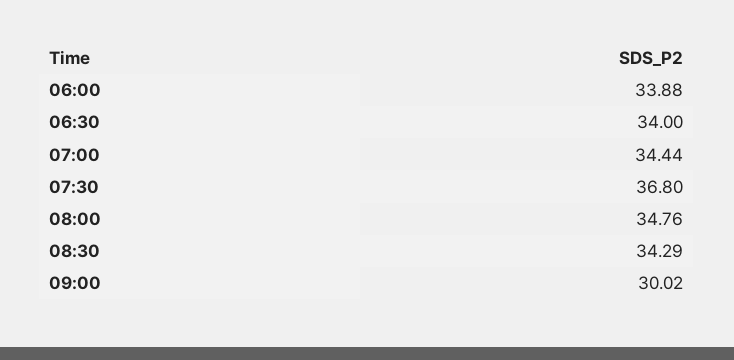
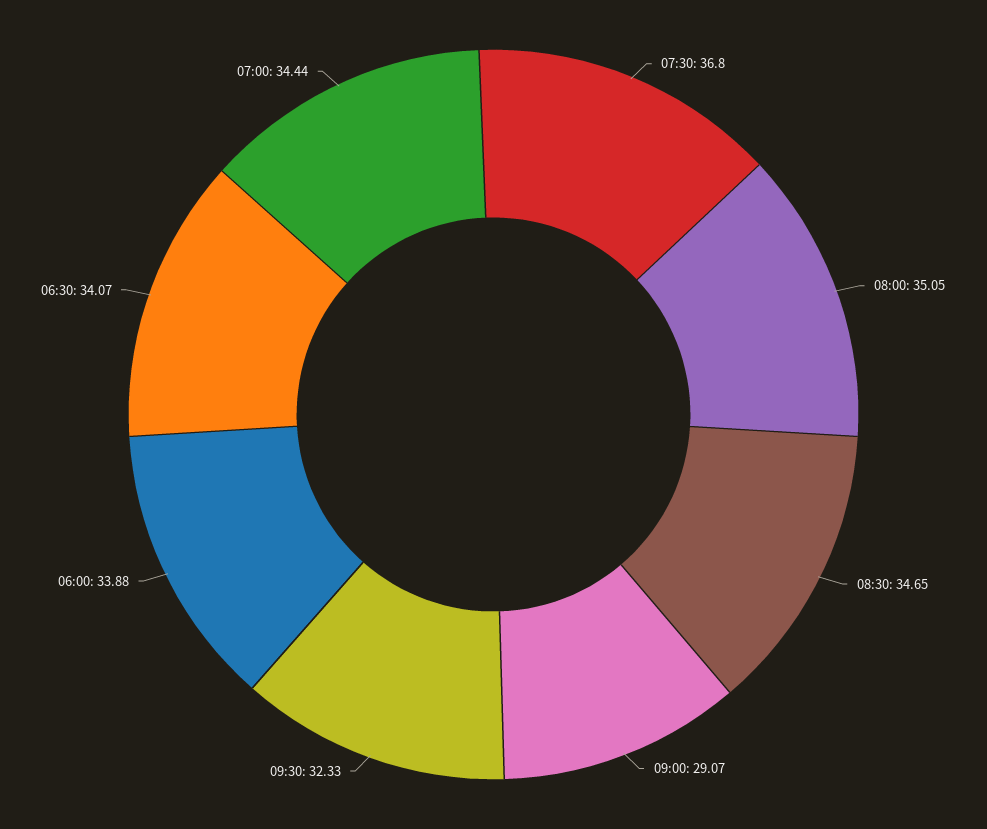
06:30: 34 -> 34.07
08:00: 34.76 -> 35.05
08:30: 34.29 -> 34.65
09:00: 30.02 -> 29.07
09:30: none -> 32.33

